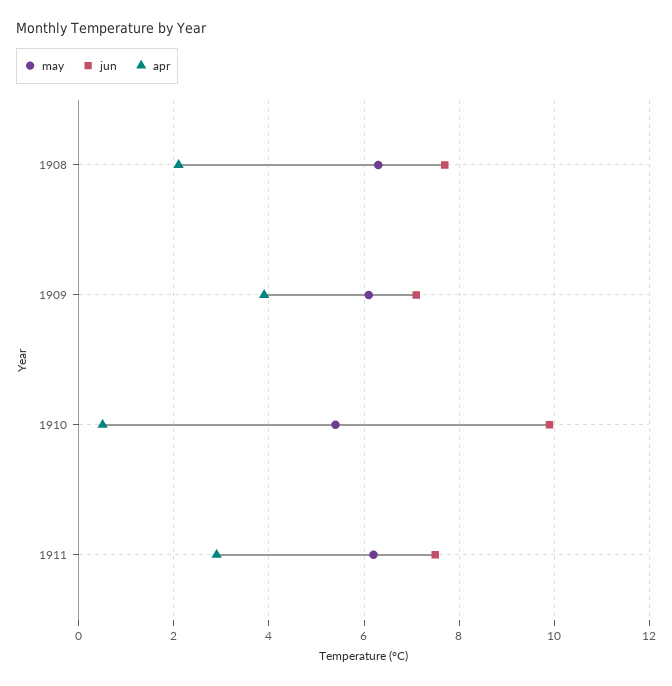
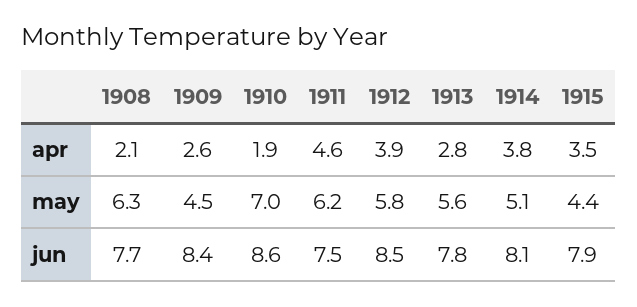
may, 1909: 6 -> 4.5
jun, 1909: 7 -> 8.4
apr, 1909: 4 -> 2.6
may, 1910: 5.5 -> 7
jun, 1910: 10 -> 8.6
apr, 1910: 0.5 -> 1.9
apr, 1911: 3 -> 4.6
apr, 1912: none -> 3.9
apr, 1913: none -> 2.8
apr, 1914: none -> 3.8
apr, 1915: none -> 3.5
may, 1912: none -> 5.8
may, 1913: none -> 5.6
may, 1914: none -> 5.1
may, 1915: none -> 4.4
jun, 1912: none -> 8.5
jun, 1913: none -> 7.8
jun, 1914: none -> 8.1
jun, 1915: none -> 7.9

